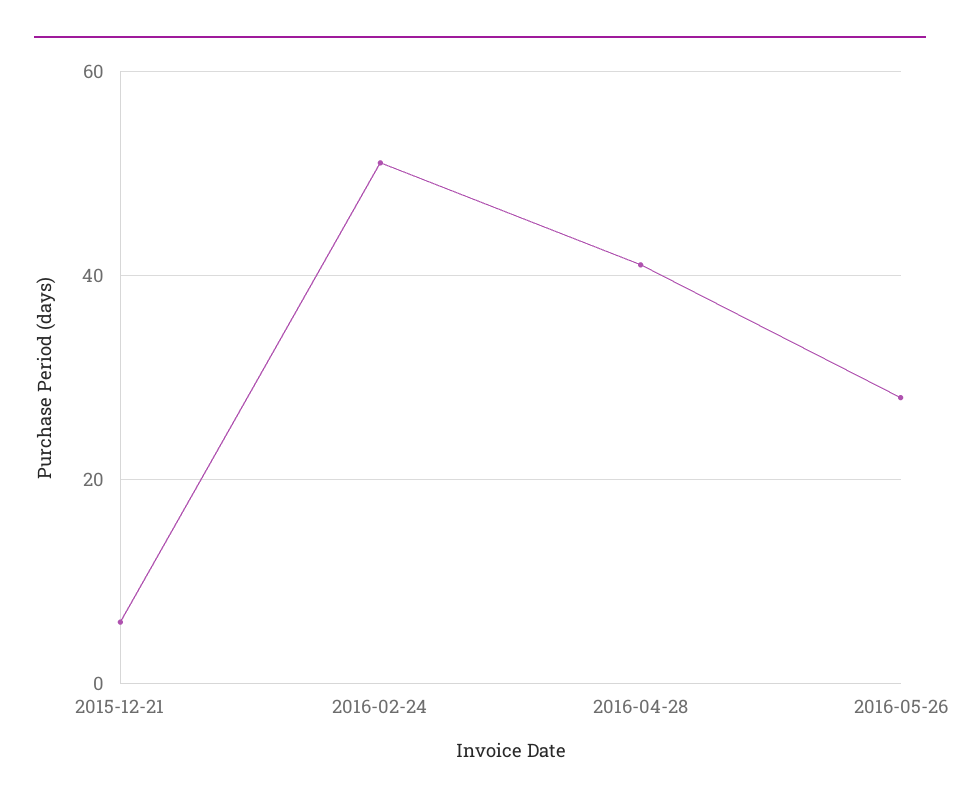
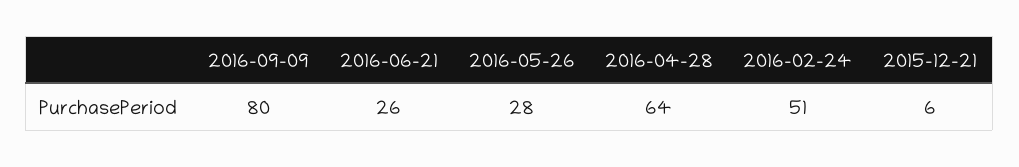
2016-04-28: 40 -> 64
2016-09-09: none -> 80
2016-06-21: none -> 26

